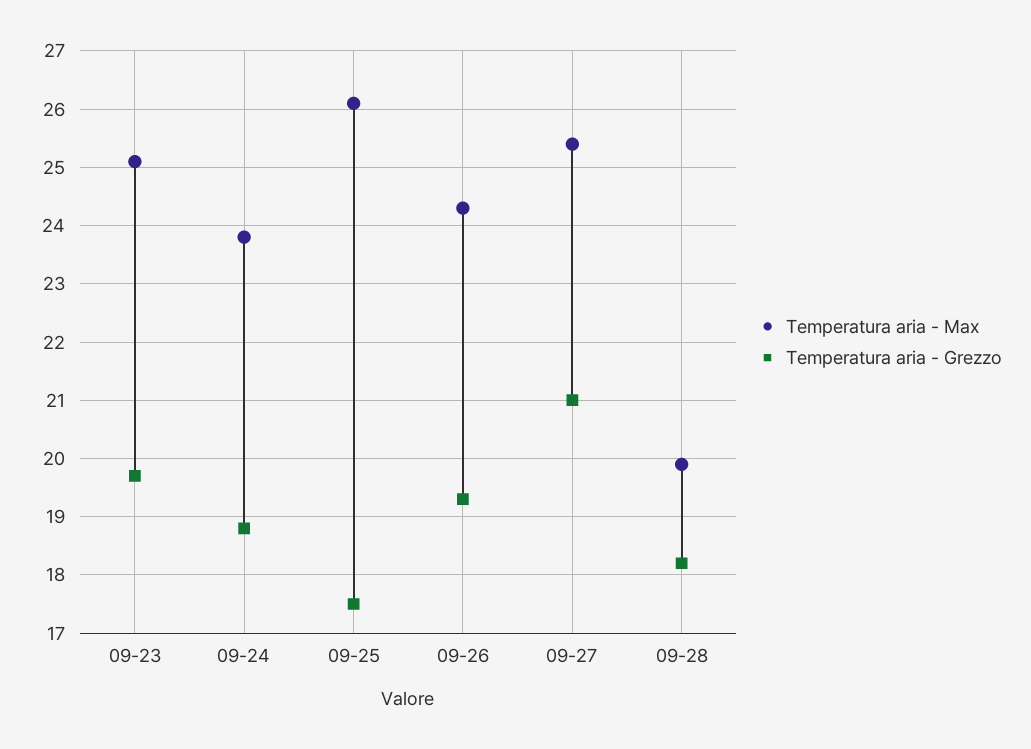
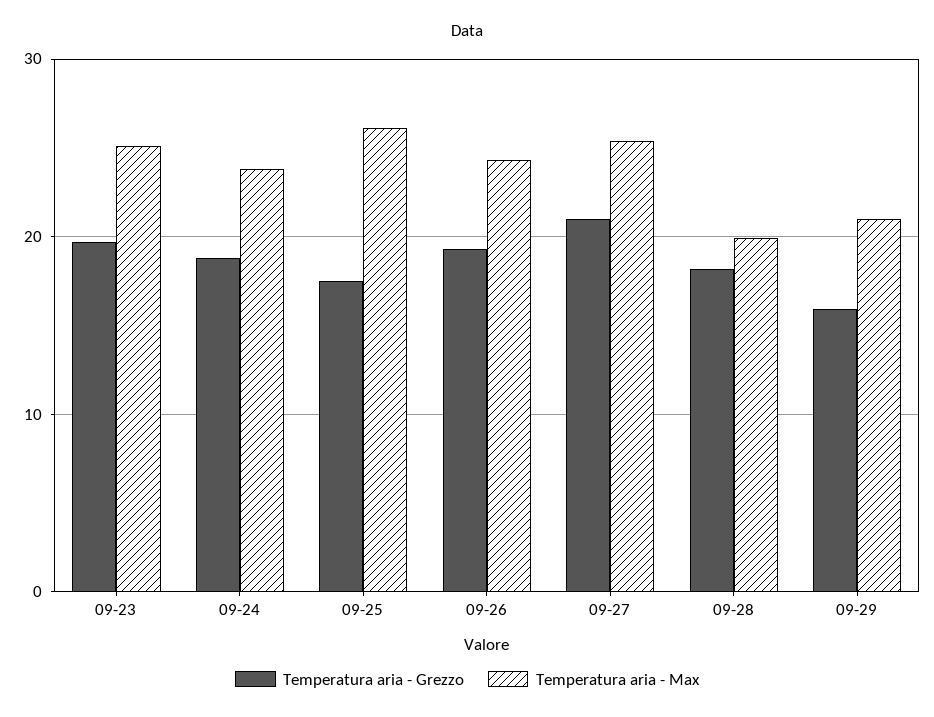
Temperatura aria - Grezzo, 09-29: none -> 16
Temperatura aria - Max, 09-29: none -> 21

